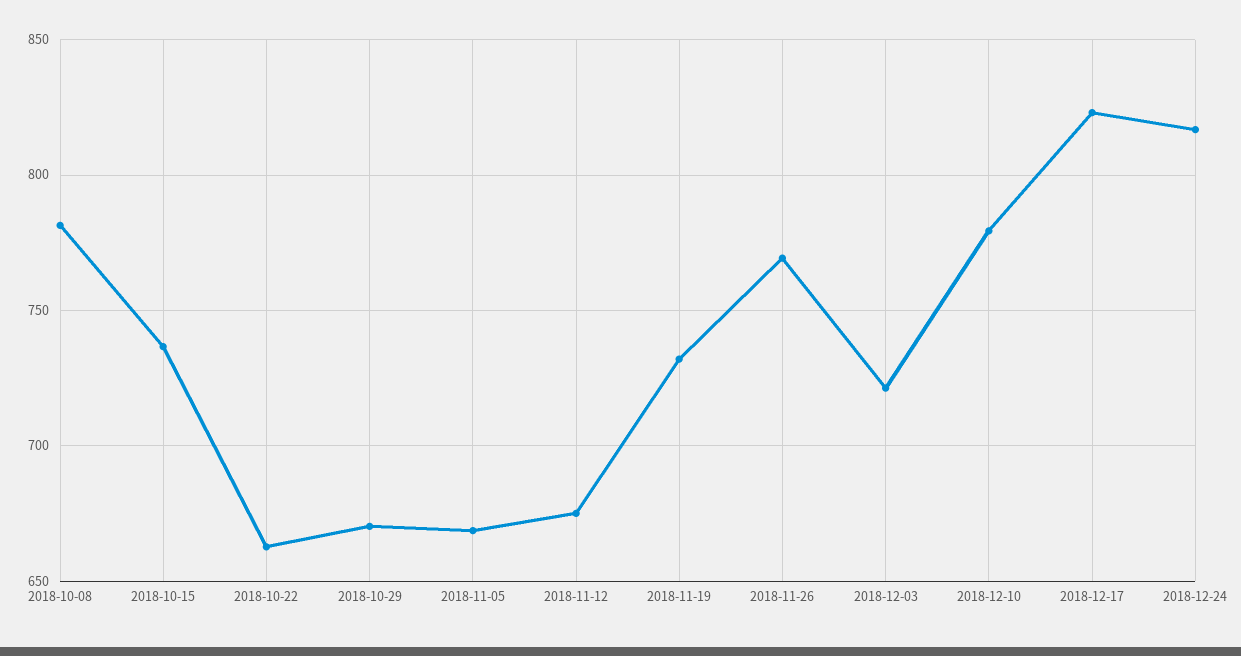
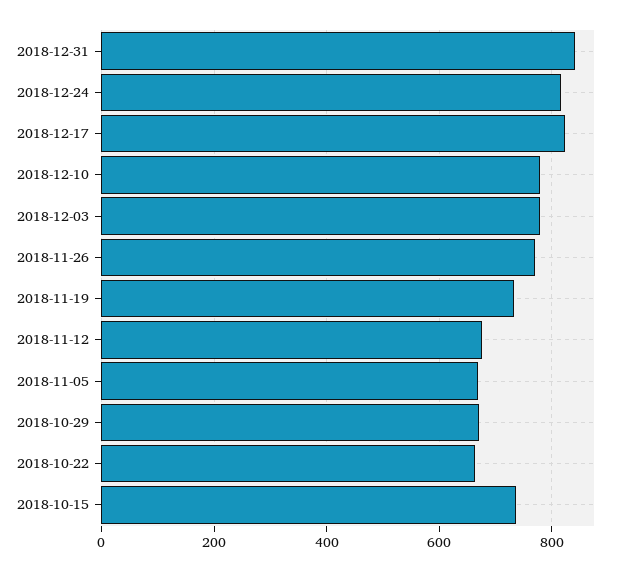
2018-10-08: 780 -> none
2018-12-03: 720 -> 780
2018-12-31: none -> 840

